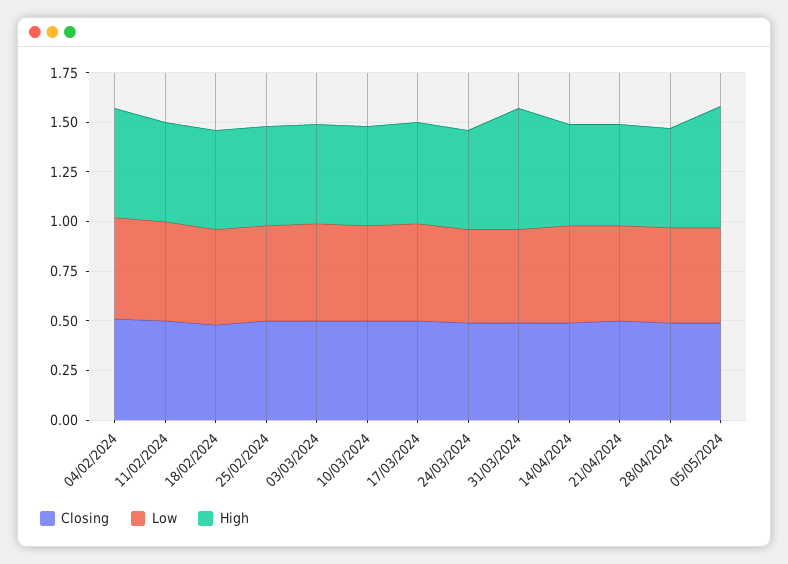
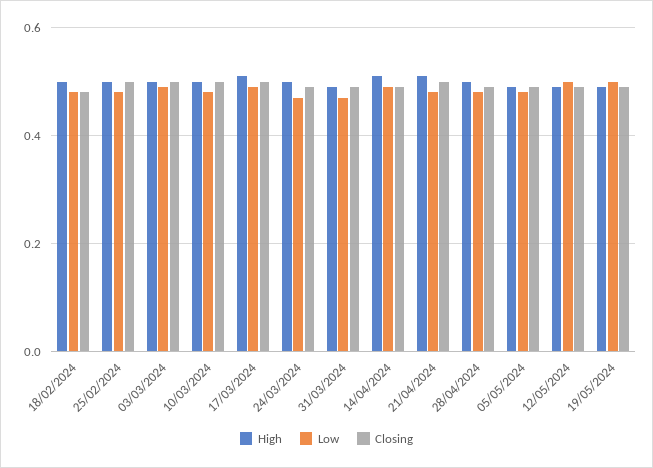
Closing, 04/02/2024: 0.5 -> none
Low, 04/02/2024: 0.5 -> none
High, 04/02/2024: 0.55 -> none
Closing, 11/02/2024: 0.5 -> none
Low, 11/02/2024: 0.5 -> none
High, 11/02/2024: 0.5 -> none
High, 31/03/2024: 0.6 -> 0.5
High, 05/05/2024: 0.6 -> 0.5
High, 12/05/2024: none -> 0.5
Low, 12/05/2024: none -> 0.5
Closing, 12/05/2024: none -> 0.5
High, 19/05/2024: none -> 0.5
Low, 19/05/2024: none -> 0.5
Closing, 19/05/2024: none -> 0.5

